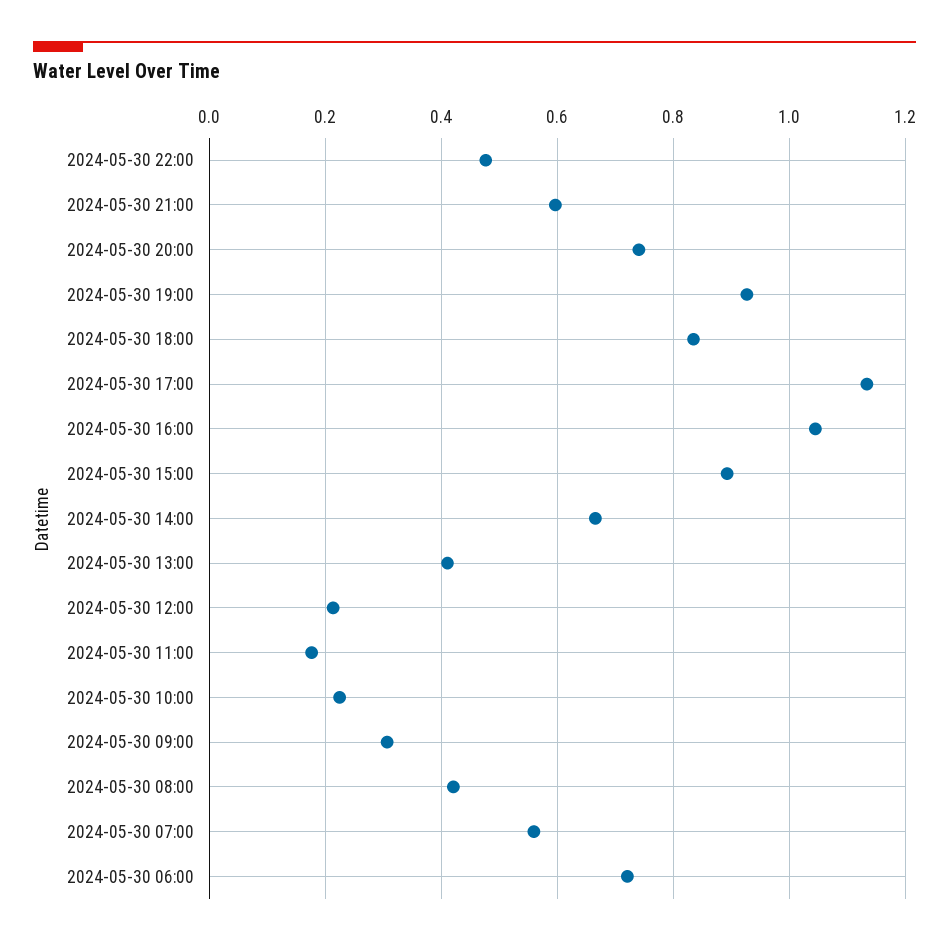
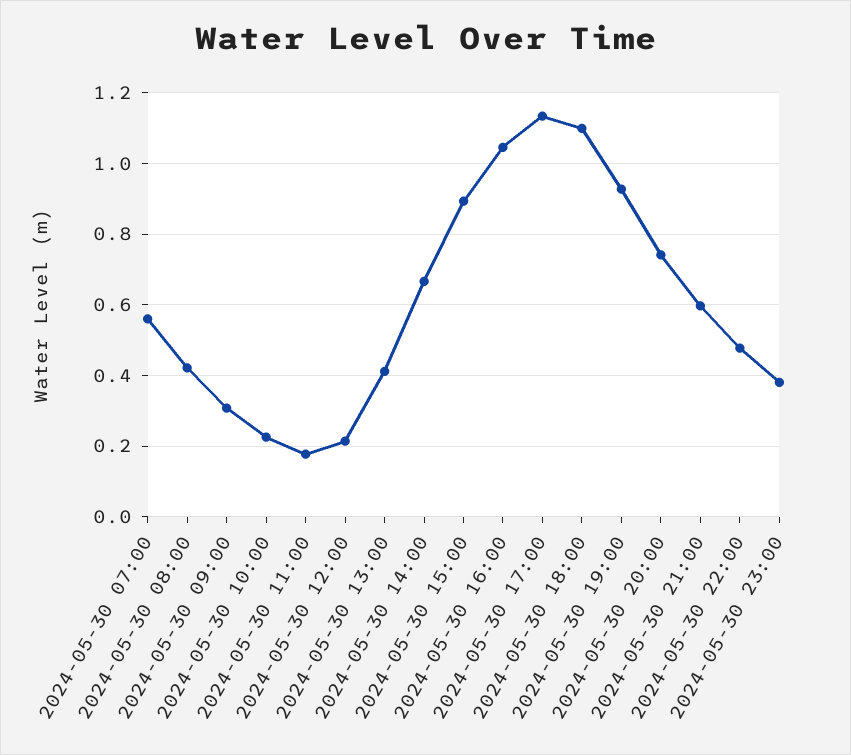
2024-05-30 18:00: 0.84 -> 1.1
2024-05-30 06:00: 0.72 -> none
2024-05-30 23:00: none -> 0.38

